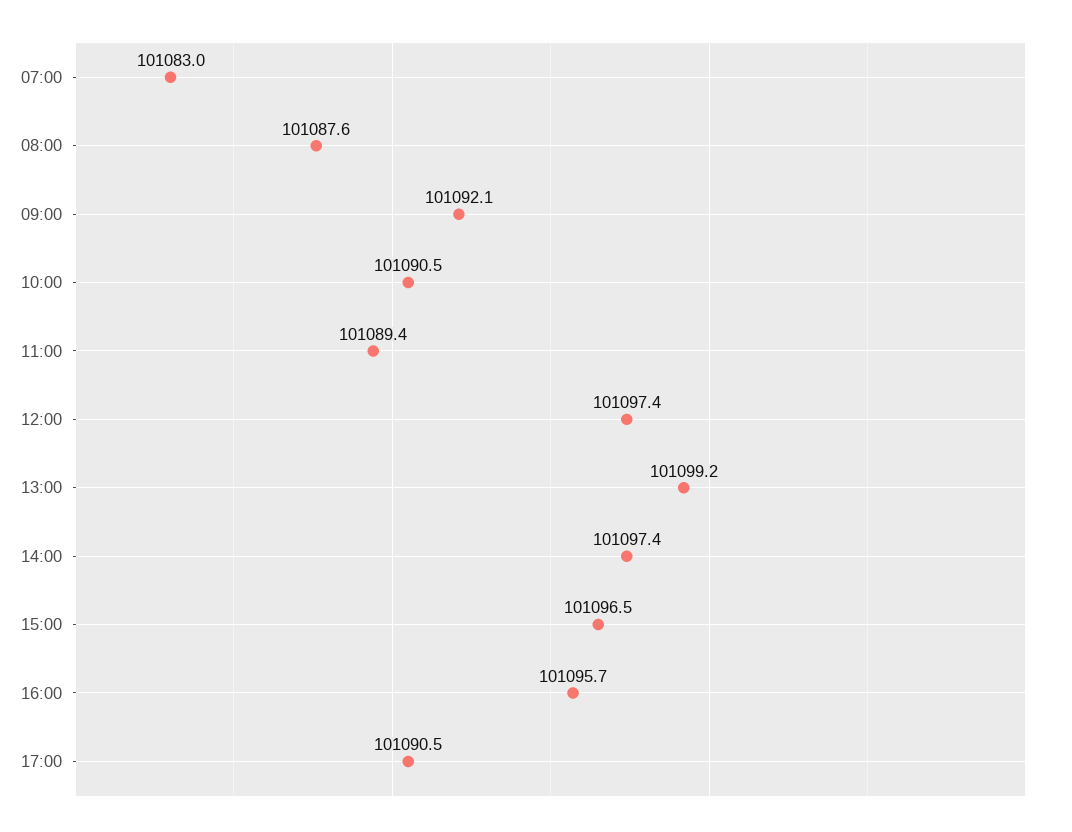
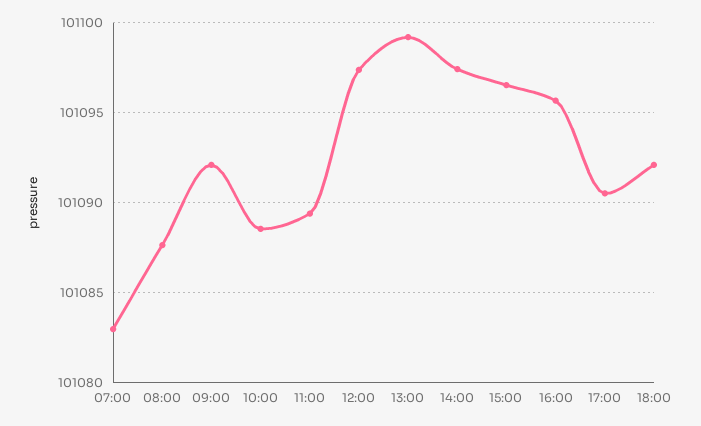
10:00: 101090.5 -> 101088.5
18:00: none -> 101092

